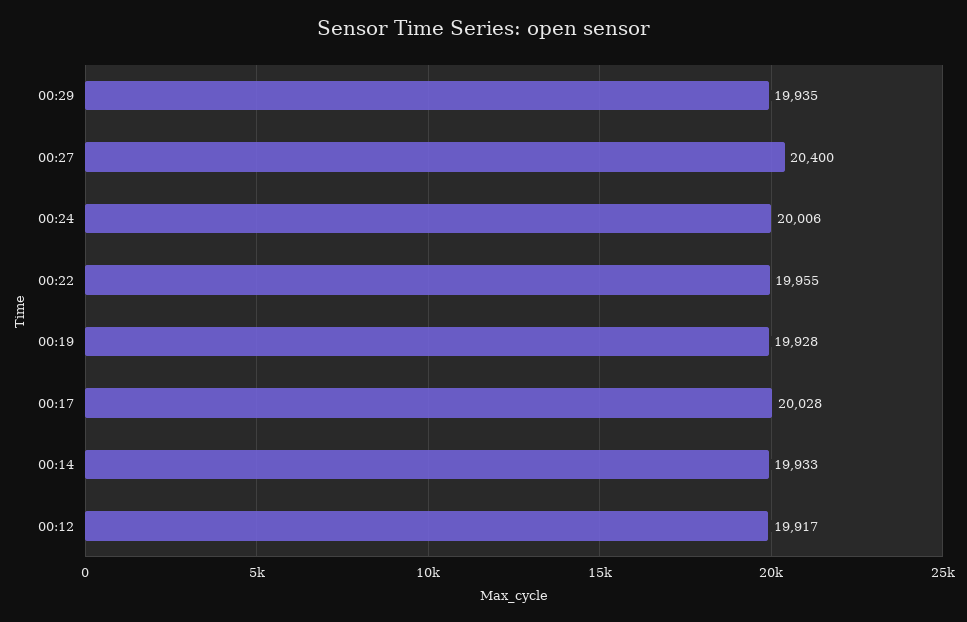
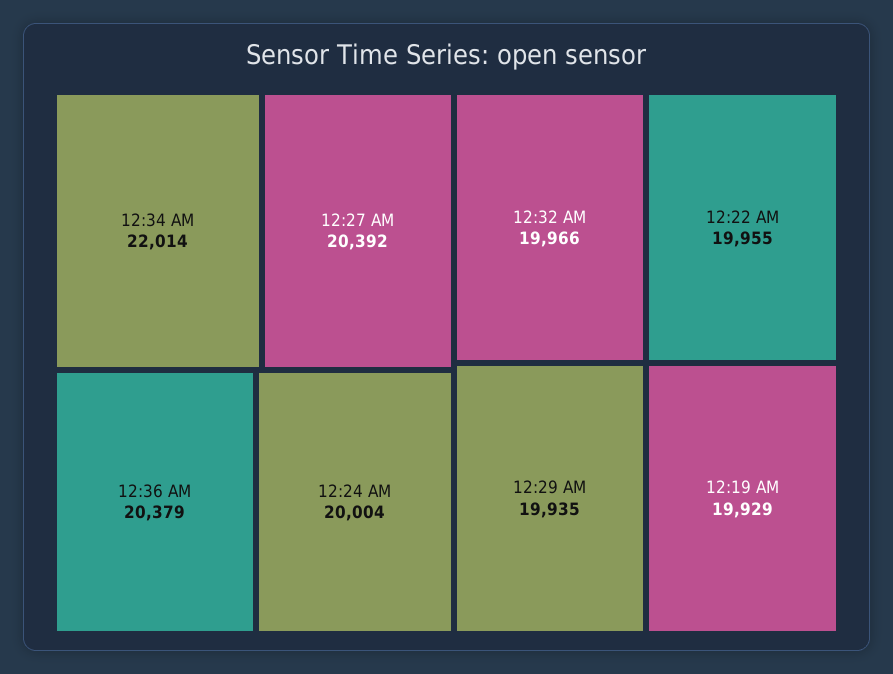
00:27: 20400 -> 20392
00:24: 20006 -> 20004
00:19: 19928 -> 19929
00:17: 20028 -> none
00:14: 19933 -> none
00:12: 19917 -> none
12:34 AM: none -> 22014
12:36 AM: none -> 20379
12:32 AM: none -> 19966

